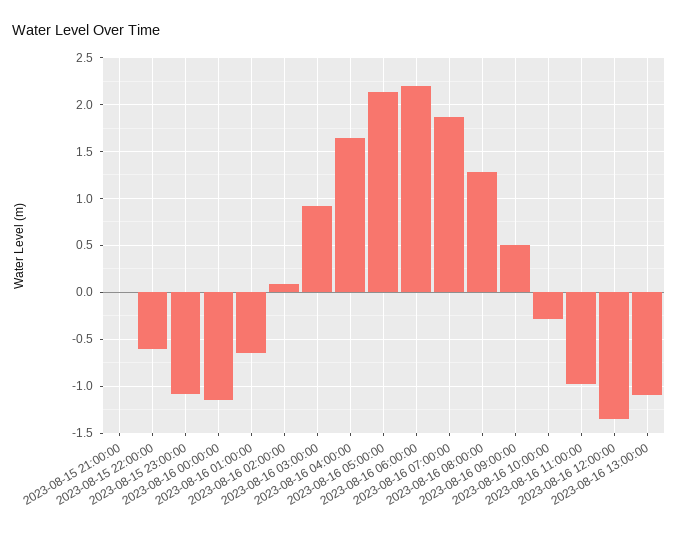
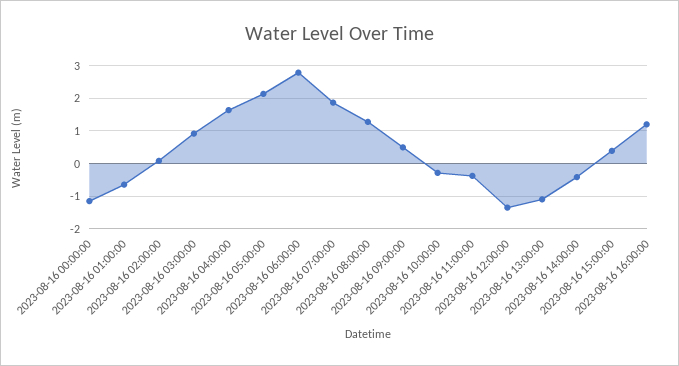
2023-08-15 21:00:00: 0 -> none
2023-08-15 22:00:00: -0.6 -> none
2023-08-15 23:00:00: -1.1 -> none
2023-08-16 06:00:00: 2.2 -> 2.8
2023-08-16 11:00:00: -1 -> -0.4
2023-08-16 14:00:00: none -> -0.4
2023-08-16 15:00:00: none -> 0.4
2023-08-16 16:00:00: none -> 1.2

